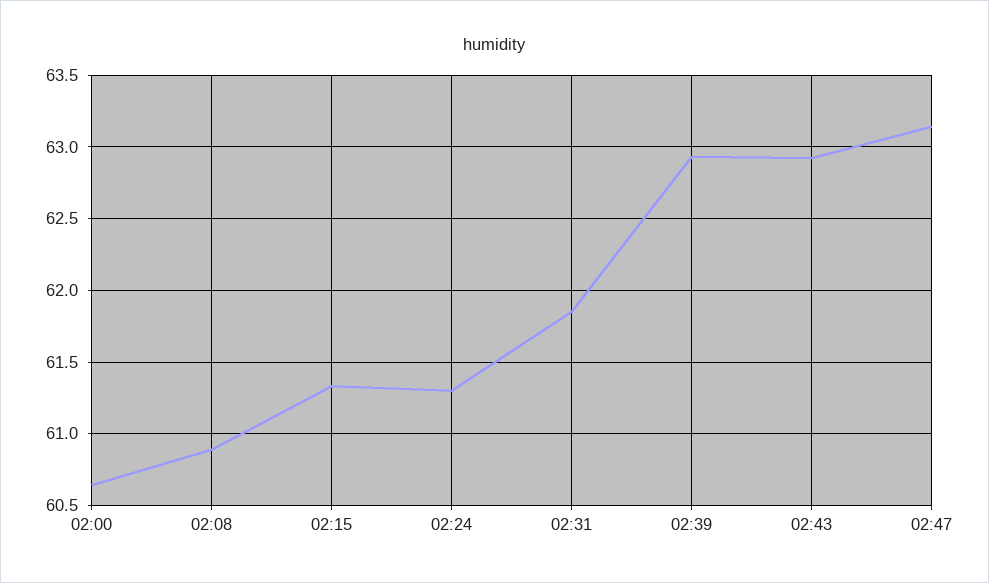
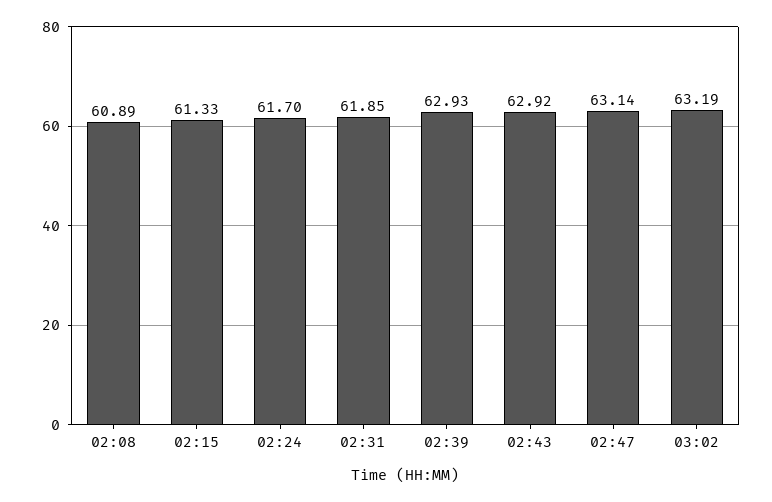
02:00: 60.65 -> none
02:24: 61.3 -> 61.7
03:02: none -> 63.19

